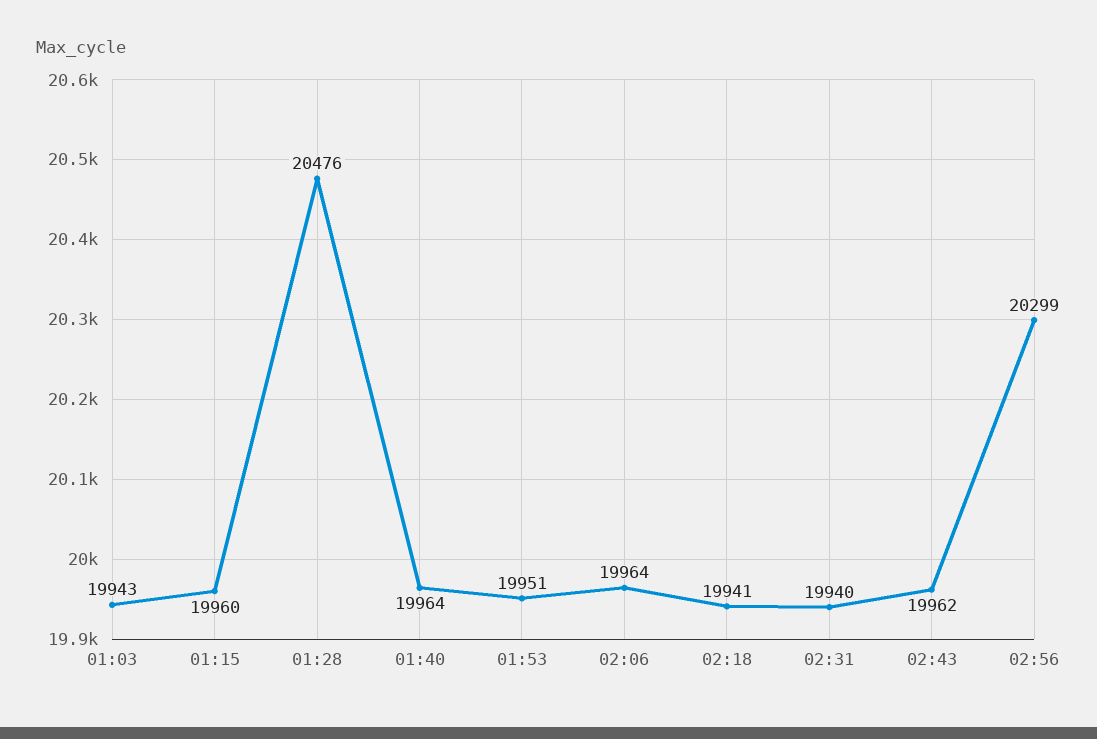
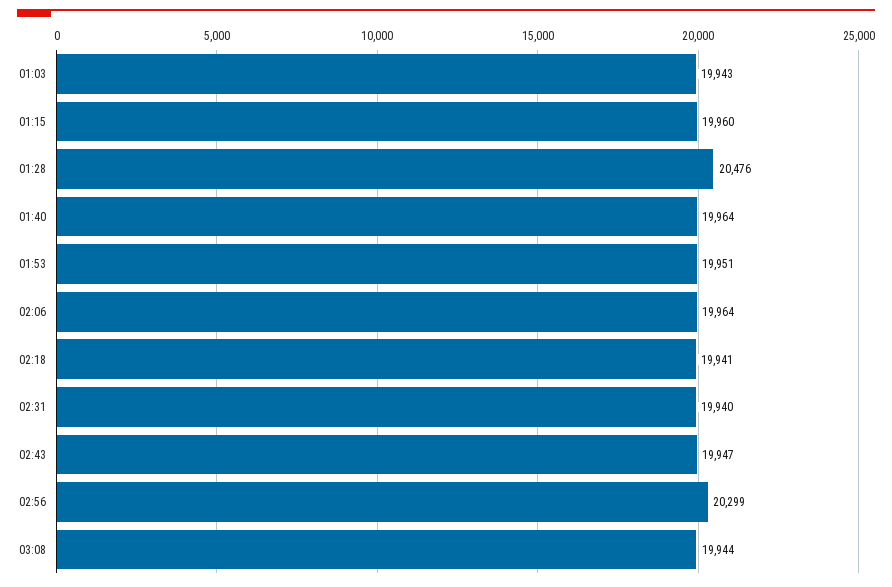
02:43: 19962 -> 19947
03:08: none -> 19944

